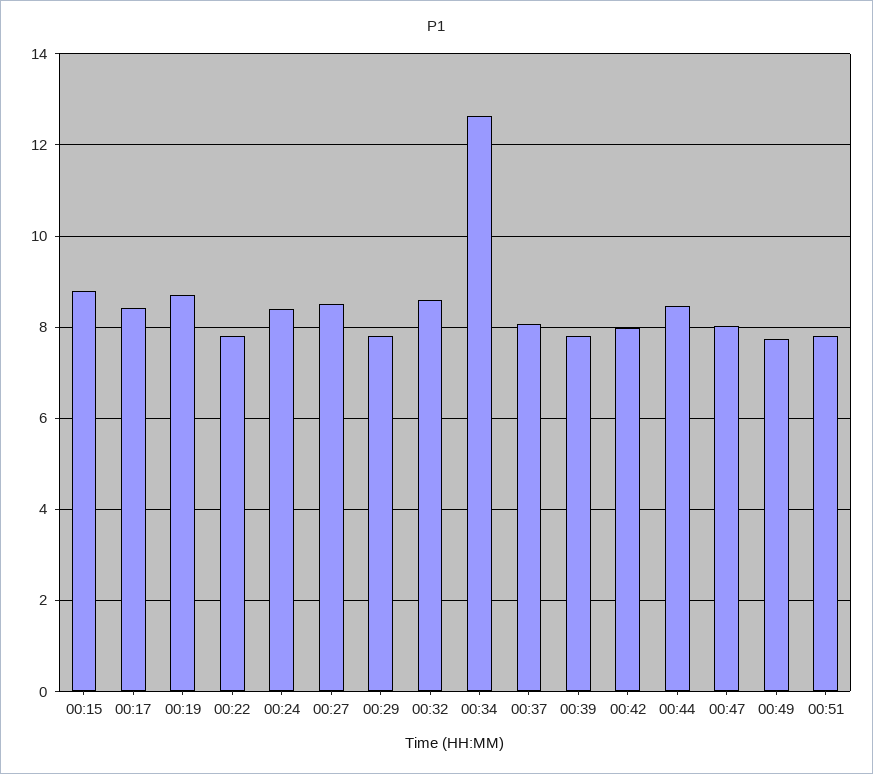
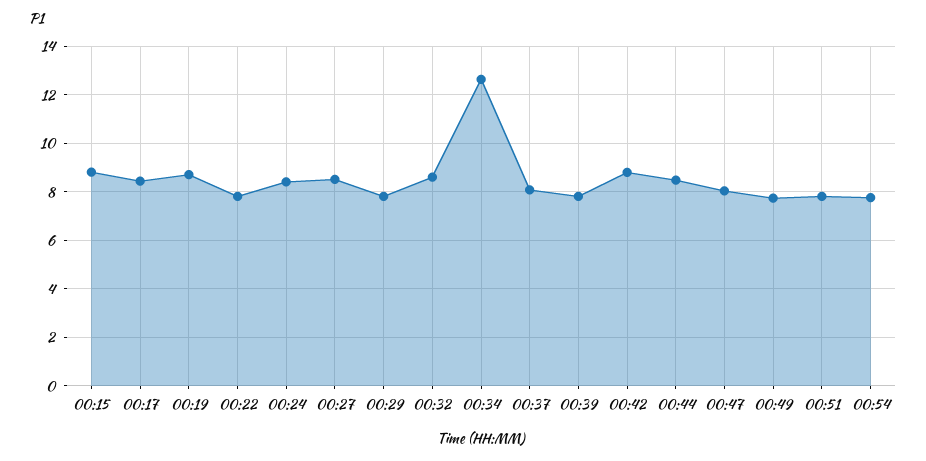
00:42: 8 -> 8.75
00:54: none -> 7.75

